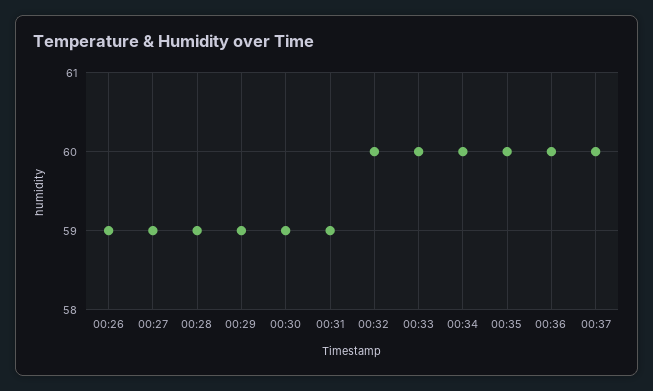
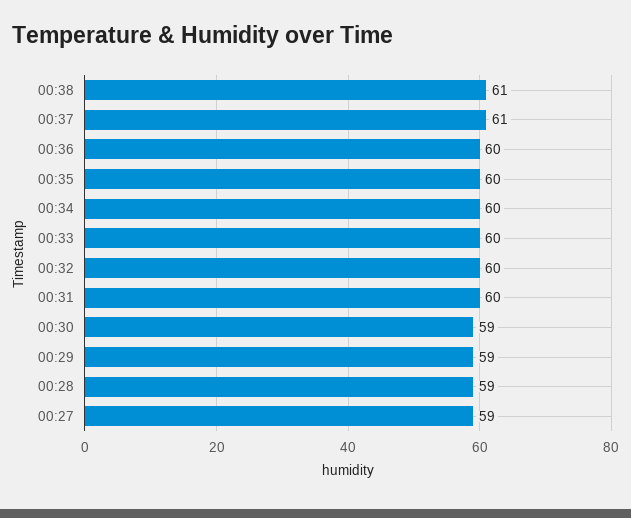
00:26: 59 -> none
00:31: 59 -> 60
00:37: 60 -> 61
00:38: none -> 61

